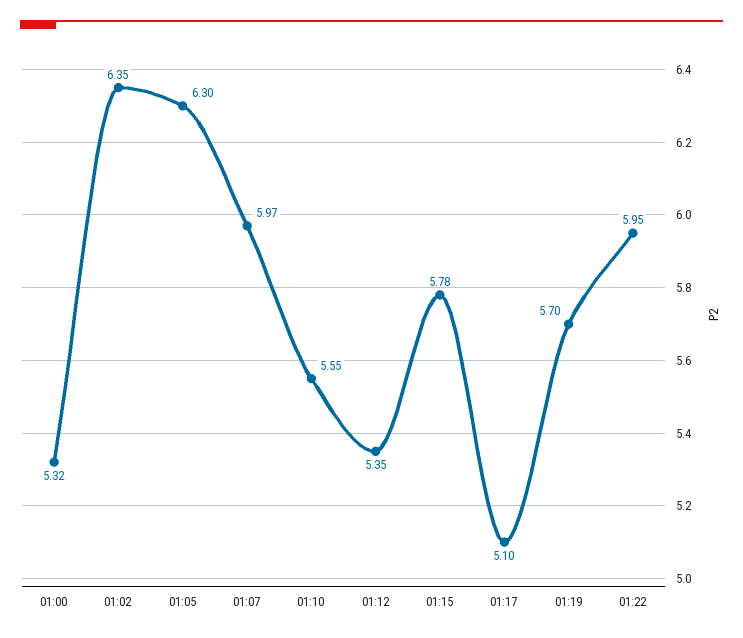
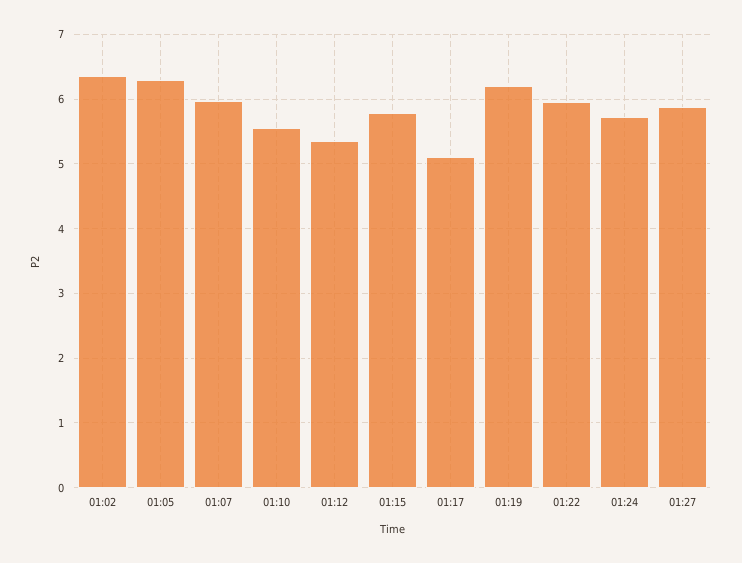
01:00: 5.32 -> none
01:19: 5.7 -> 6.2
01:24: none -> 5.7
01:27: none -> 5.9

